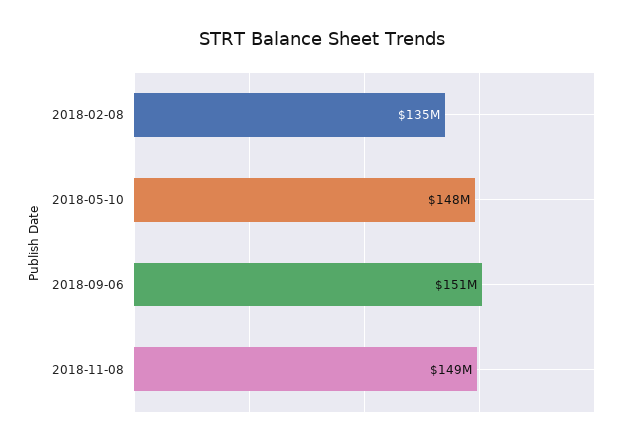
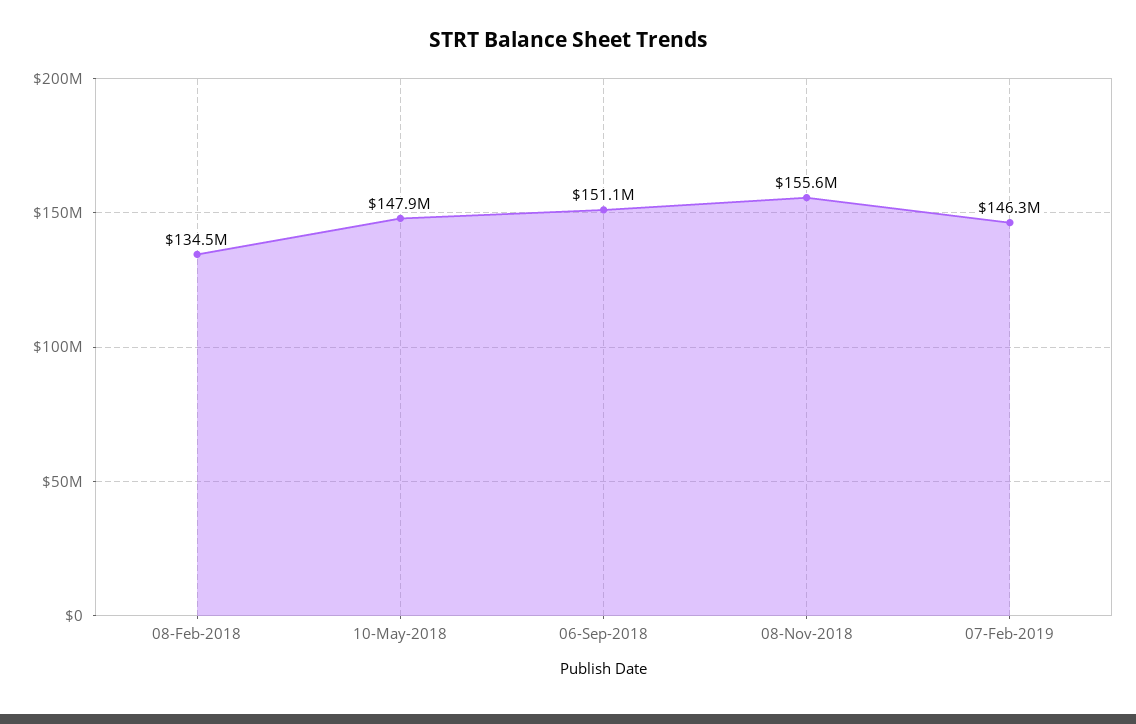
2018-11-08: 149000000 -> 155600000
07-Feb-2019: none -> 146300000

